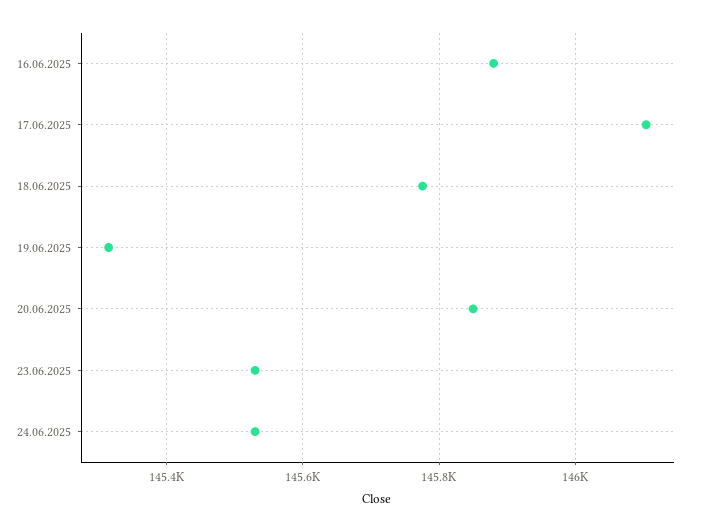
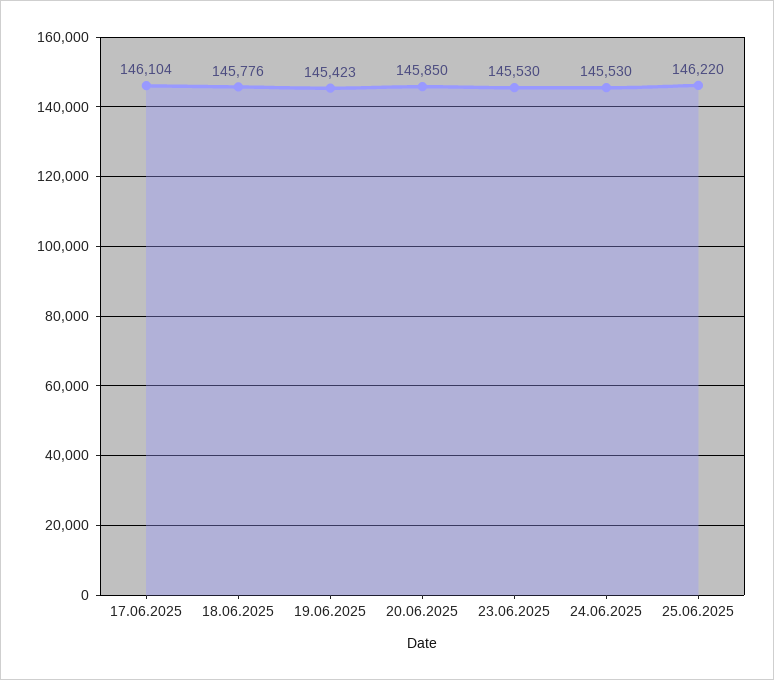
16.06.2025: 145880 -> none
19.06.2025: 145320 -> 145423
25.06.2025: none -> 146220

